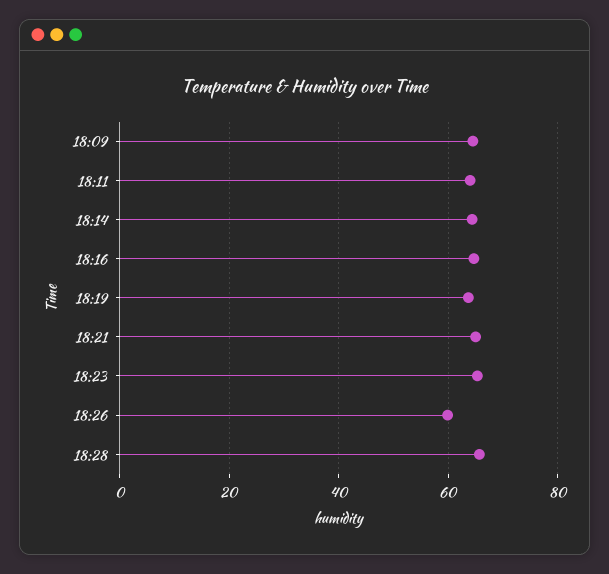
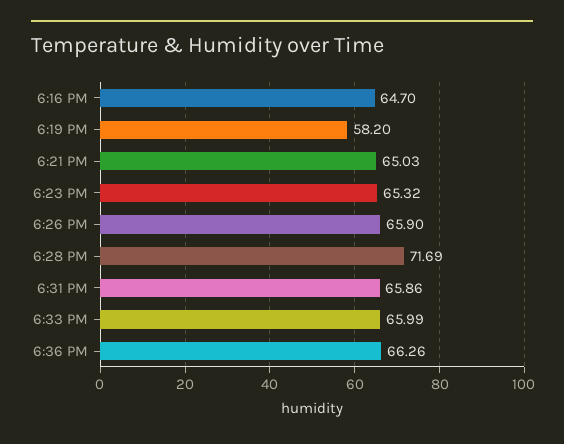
18:09: 64 -> none
18:11: 64 -> none
18:14: 64 -> none
18:19: 64 -> 58.2
18:26: 60 -> 65.9
18:28: 66 -> 71.69
6:31 PM: none -> 65.86
6:33 PM: none -> 65.99
6:36 PM: none -> 66.26

